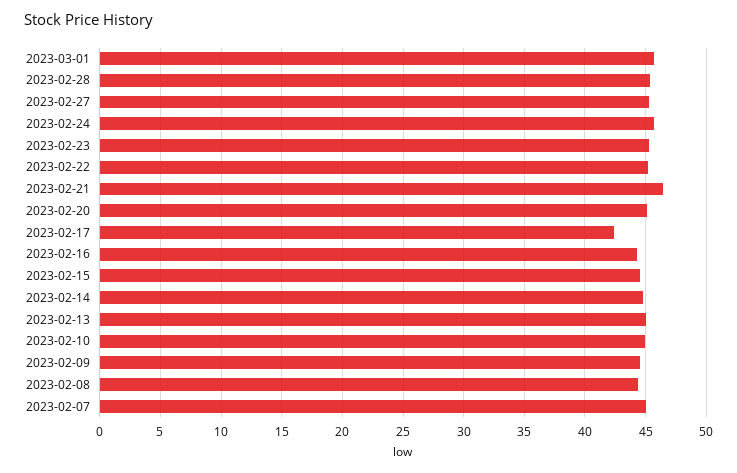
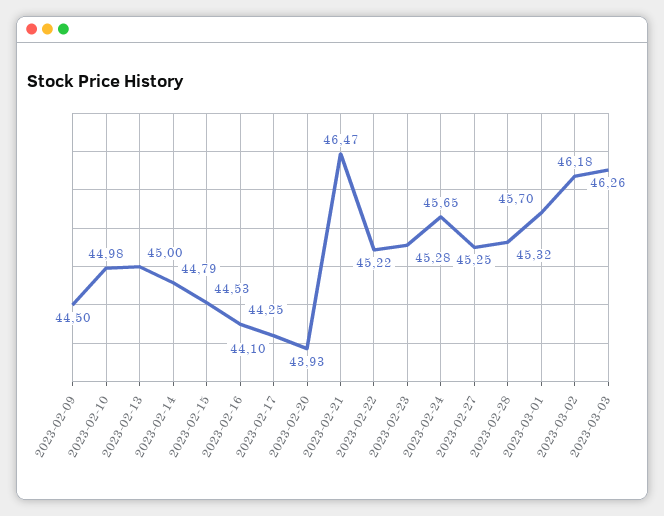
2023-02-20: 45 -> 43.93
2023-02-17: 42.5 -> 44.1
2023-02-08: 44.5 -> none
2023-02-07: 45 -> none
2023-03-02: none -> 46.18
2023-03-03: none -> 46.26

